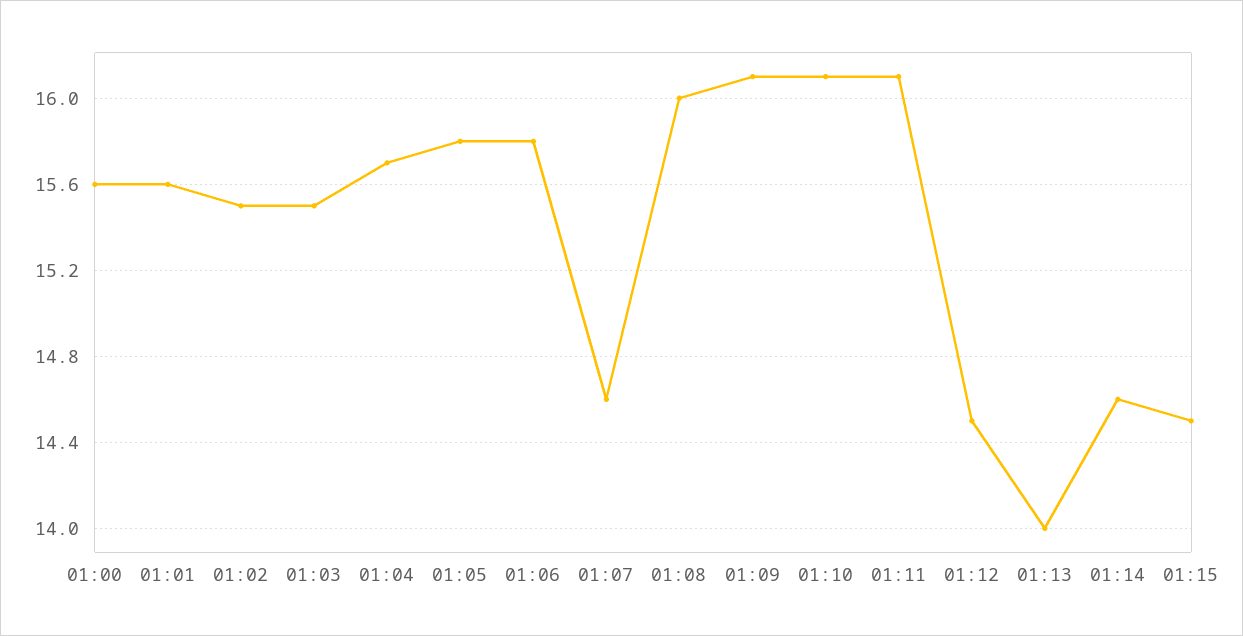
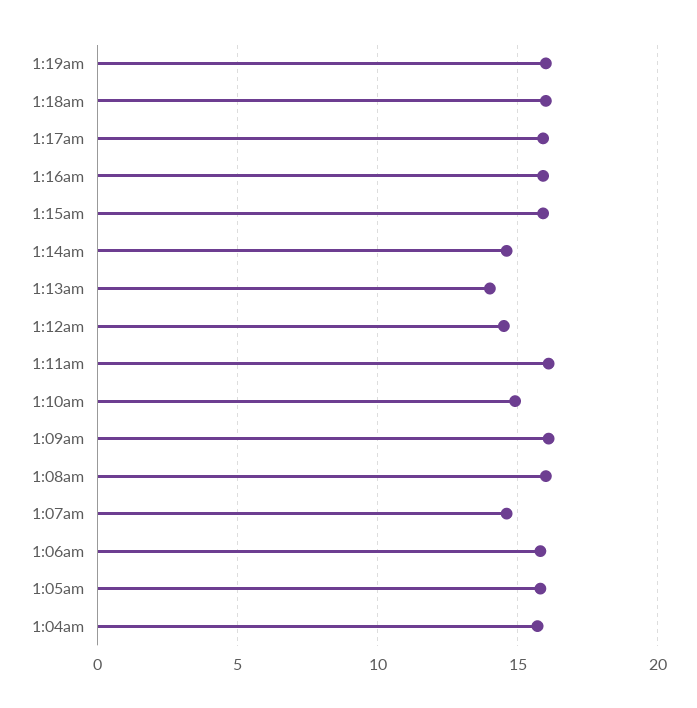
01:00: 15.6 -> none
01:01: 15.6 -> none
01:02: 15.5 -> none
01:03: 15.5 -> none
01:10: 16.1 -> 15
01:15: 14.5 -> 16
1:19am: none -> 16
1:18am: none -> 16
1:17am: none -> 16
1:16am: none -> 16

